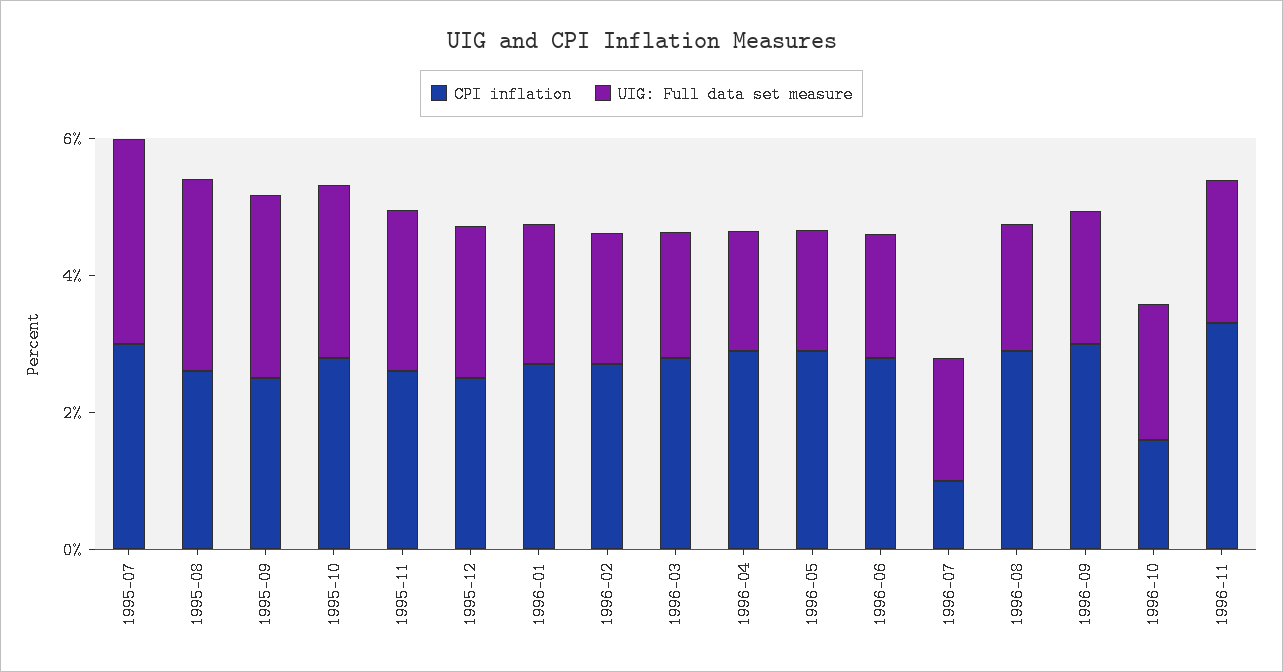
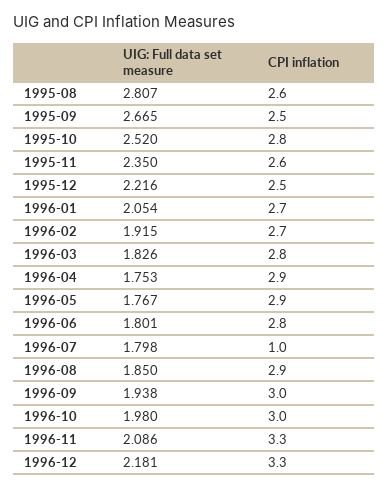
CPI inflation, 1995-07: 3 -> none
UIG: Full data set measure, 1995-07: 3 -> none
CPI inflation, 1996-10: 1.5 -> 3
UIG: Full data set measure, 1996-12: none -> 2.181
CPI inflation, 1996-12: none -> 3.3

